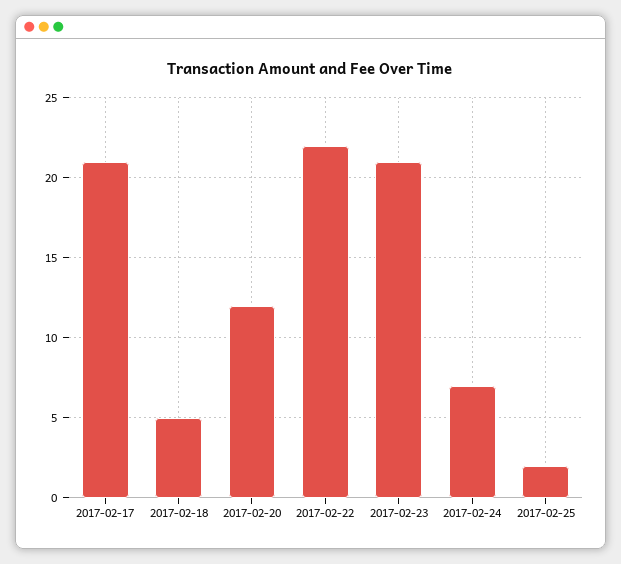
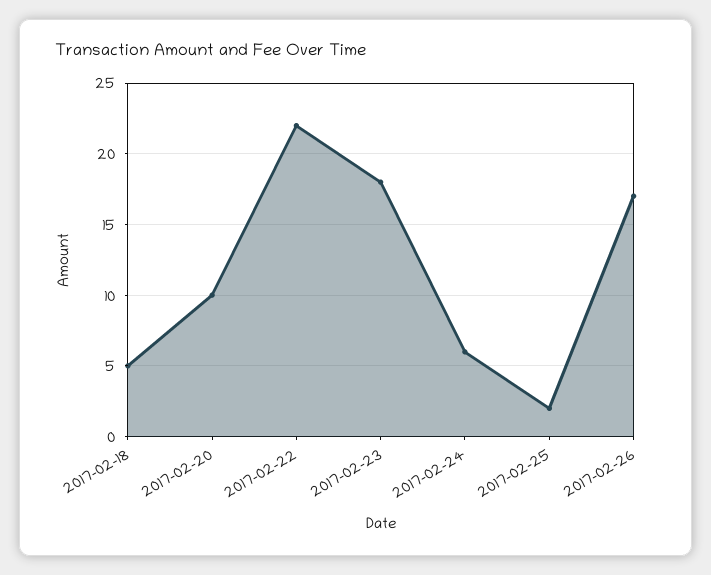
2017-02-17: 21 -> none
2017-02-20: 12 -> 10
2017-02-23: 21 -> 18
2017-02-24: 7 -> 6
2017-02-26: none -> 17

